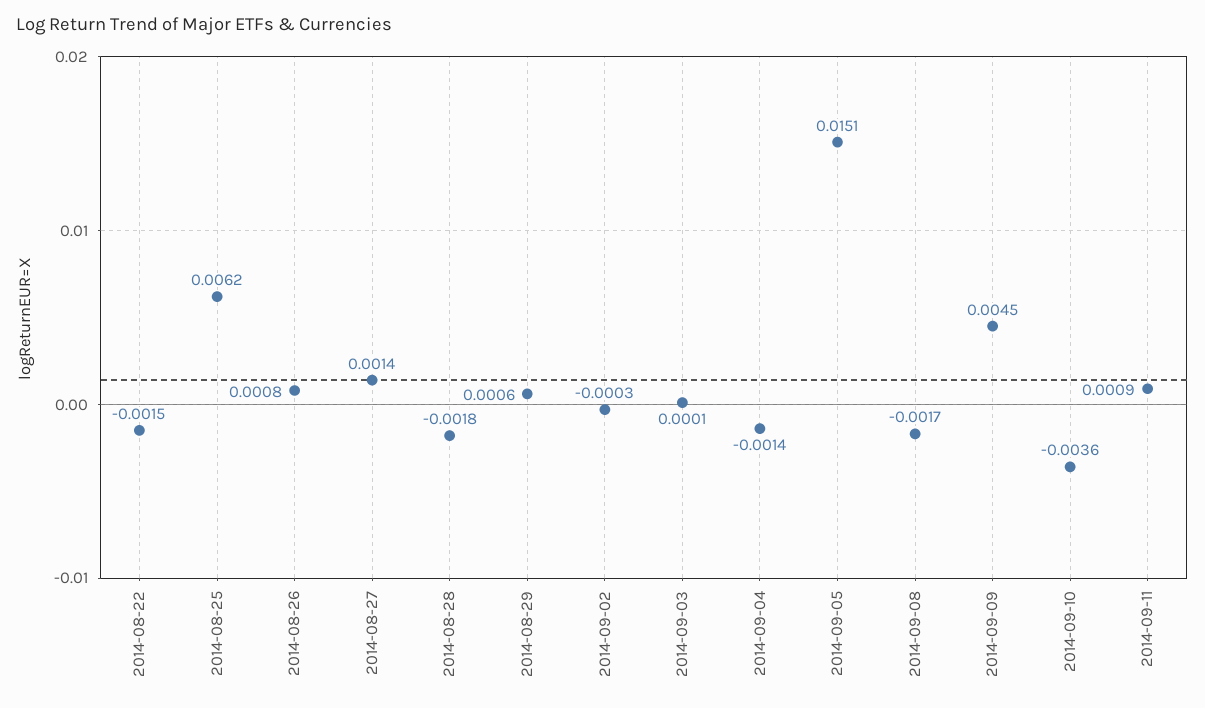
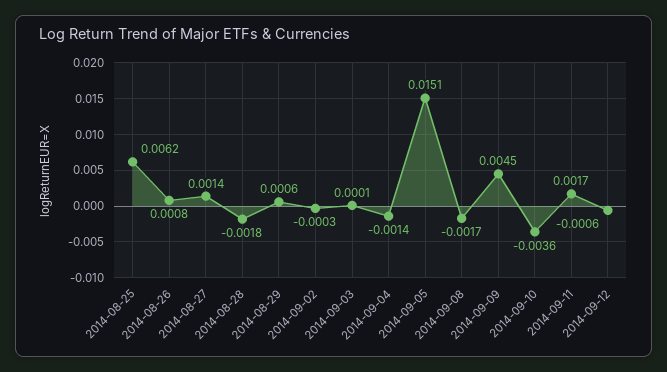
2014-08-22: -0.0015 -> none
2014-09-11: 0.0009 -> 0.0017
2014-09-12: none -> -0.0006

